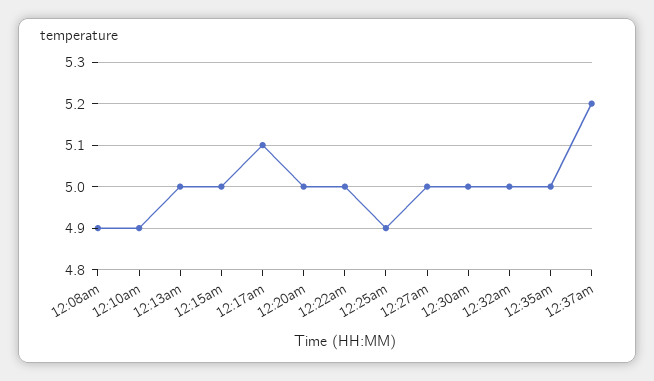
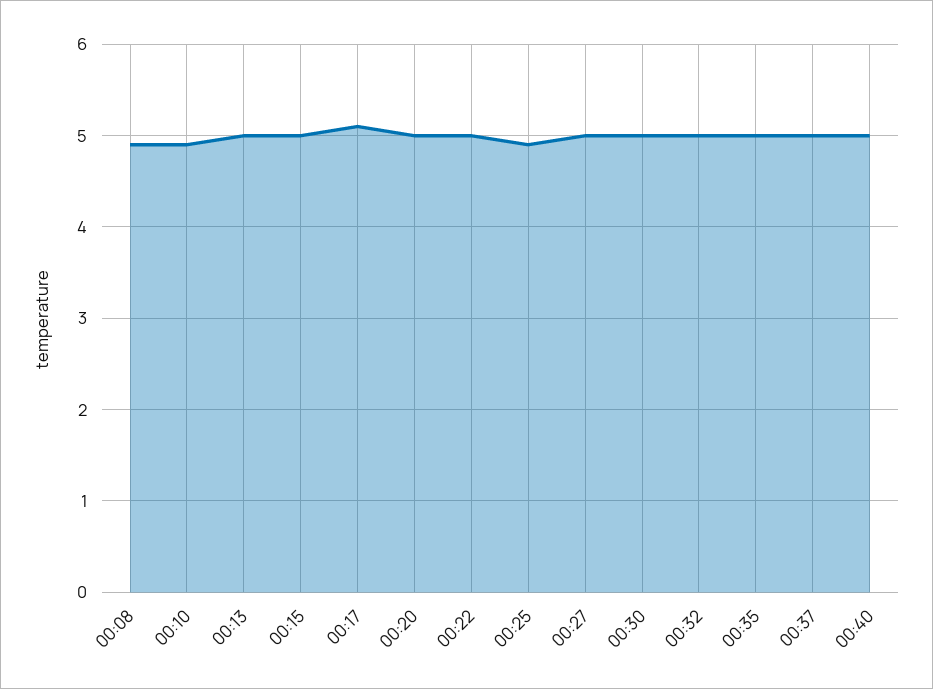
12:37am: 5.2 -> 5
00:40: none -> 5

